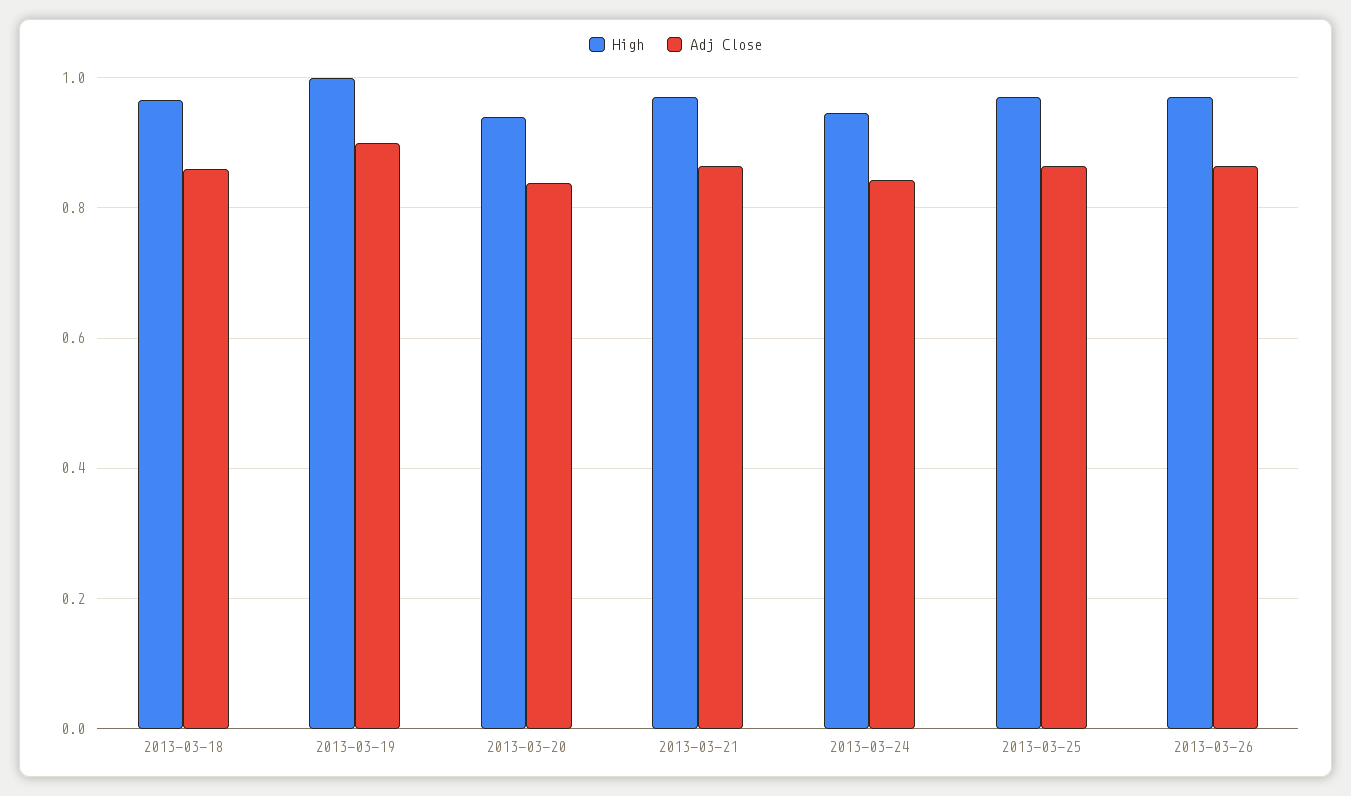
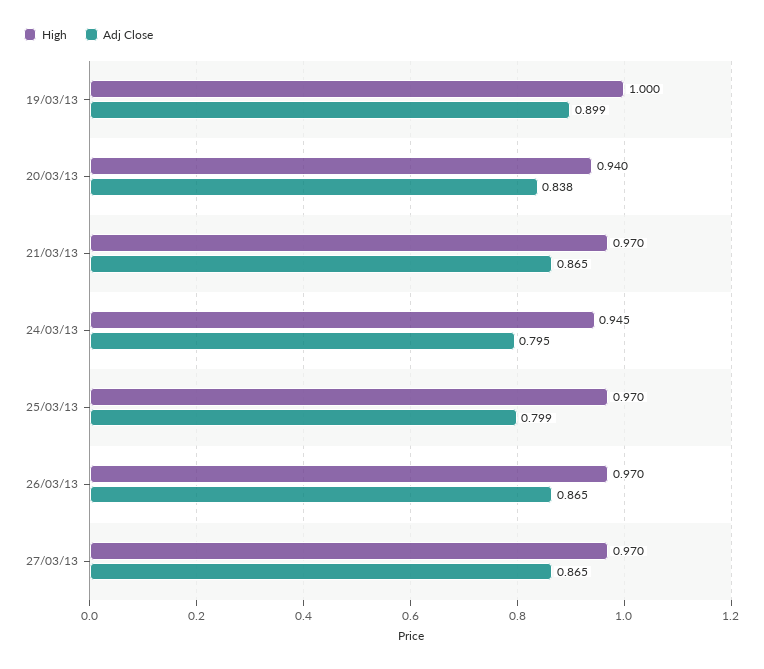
High, 2013-03-18: 0.96 -> none
Adj Close, 2013-03-18: 0.86 -> none
Adj Close, 2013-03-24: 0.84 -> 0.795
Adj Close, 2013-03-25: 0.86 -> 0.799
High, 27/03/13: none -> 0.97
Adj Close, 27/03/13: none -> 0.865

